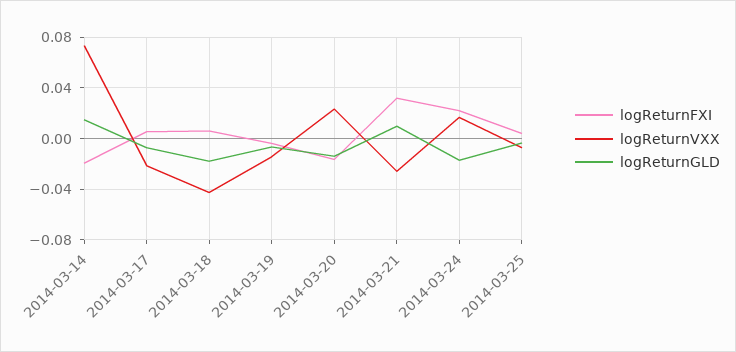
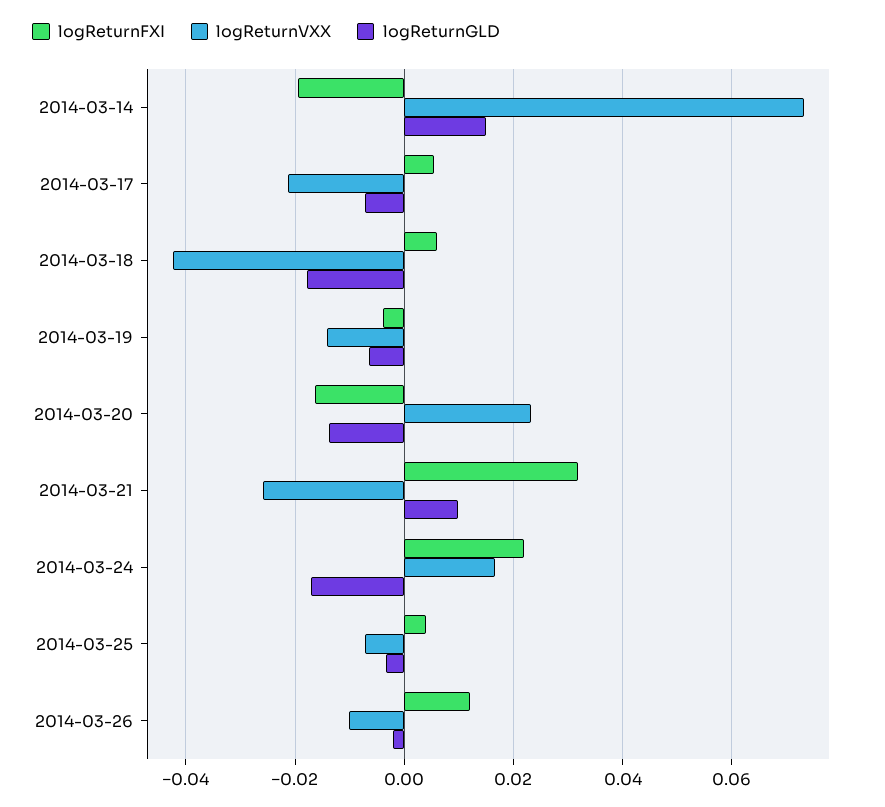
logReturnFXI, 2014-03-26: none -> 0.012
logReturnVXX, 2014-03-26: none -> -0.01
logReturnGLD, 2014-03-26: none -> -0.002

